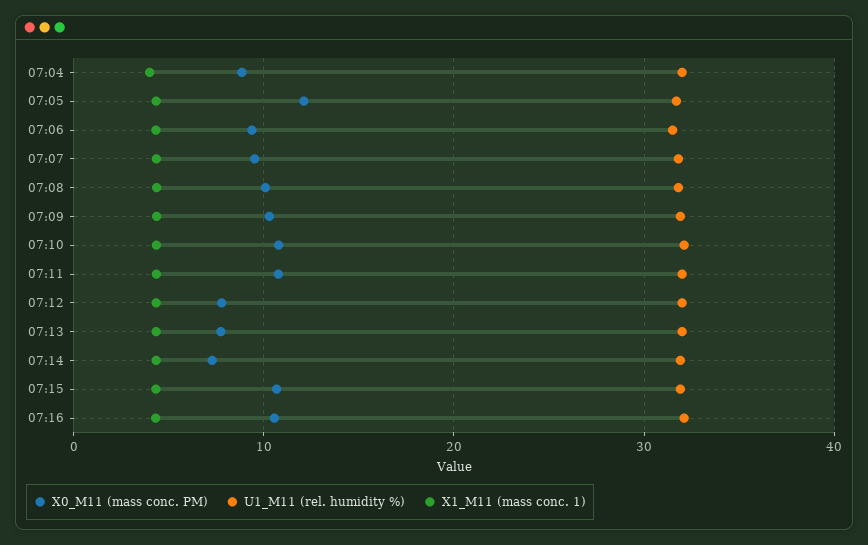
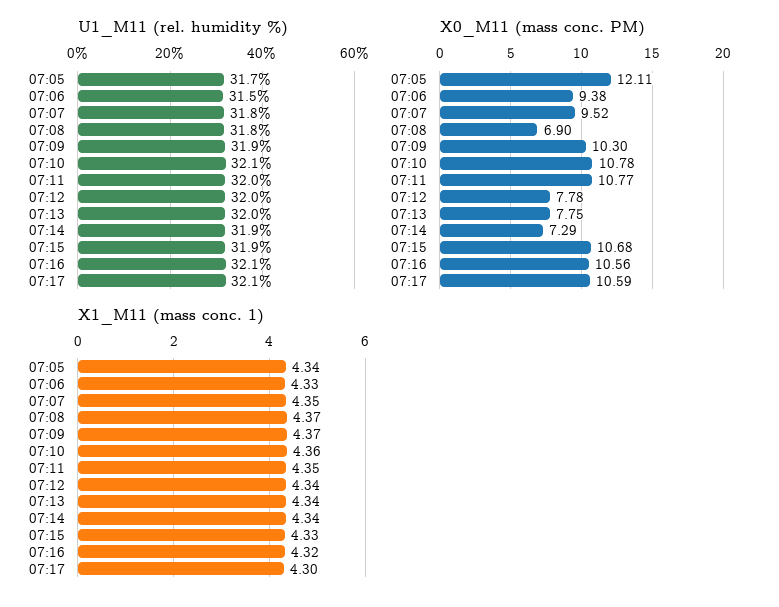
X0_M11 (mass conc. PM), 07:04: 9 -> none
U1_M11 (rel. humidity %), 07:04: 32 -> none
X1_M11 (mass conc. 1), 07:04: 4 -> none
X0_M11 (mass conc. PM), 07:08: 10 -> 6.9
U1_M11 (rel. humidity %), 07:17: none -> 32.1
X0_M11 (mass conc. PM), 07:17: none -> 10.59
X1_M11 (mass conc. 1), 07:17: none -> 4.3

